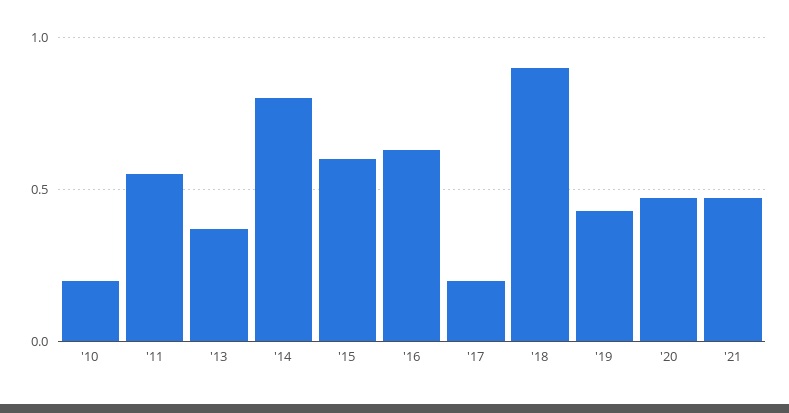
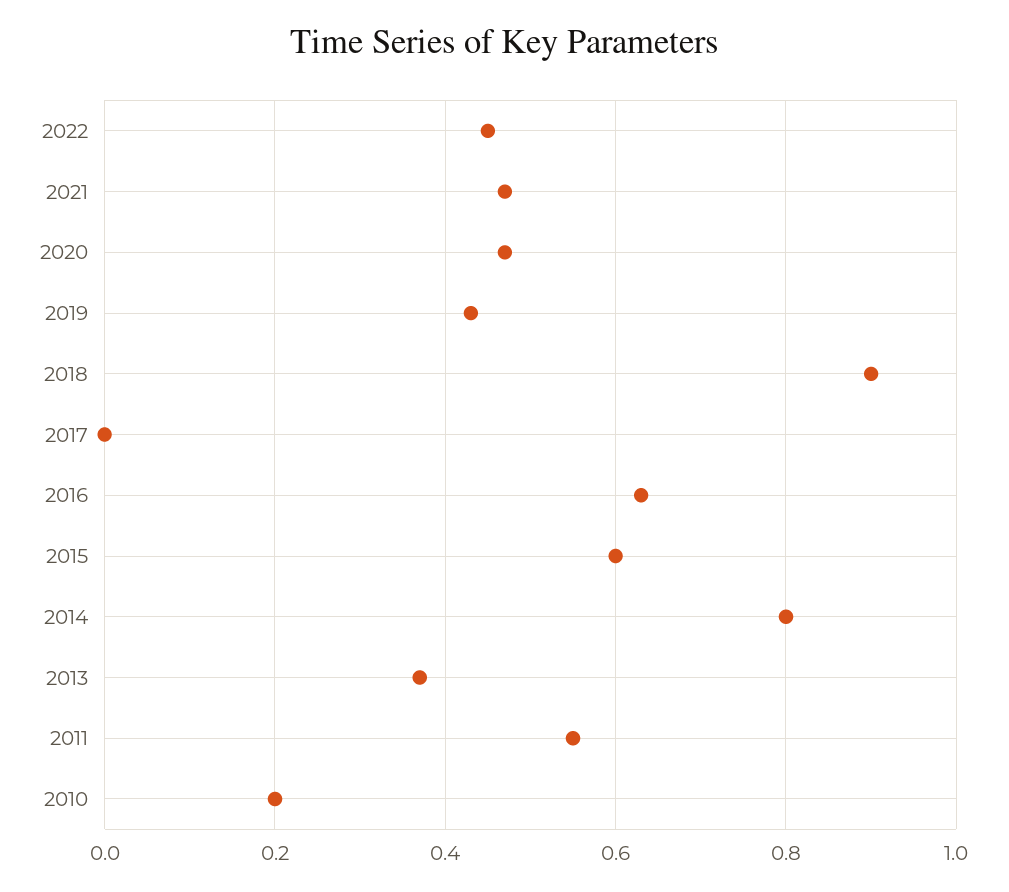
'17: 0.2 -> 0
2022: none -> 0.45

